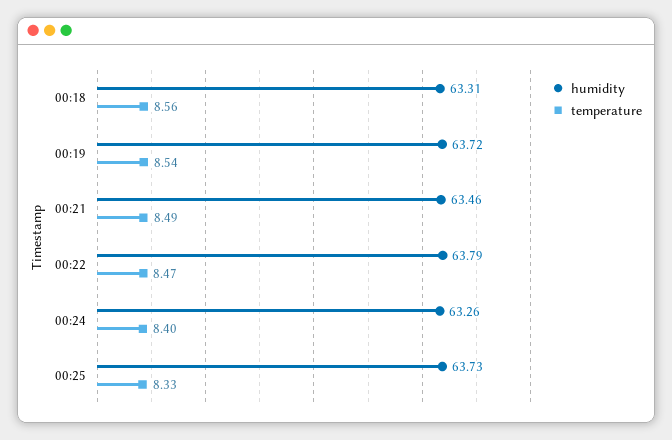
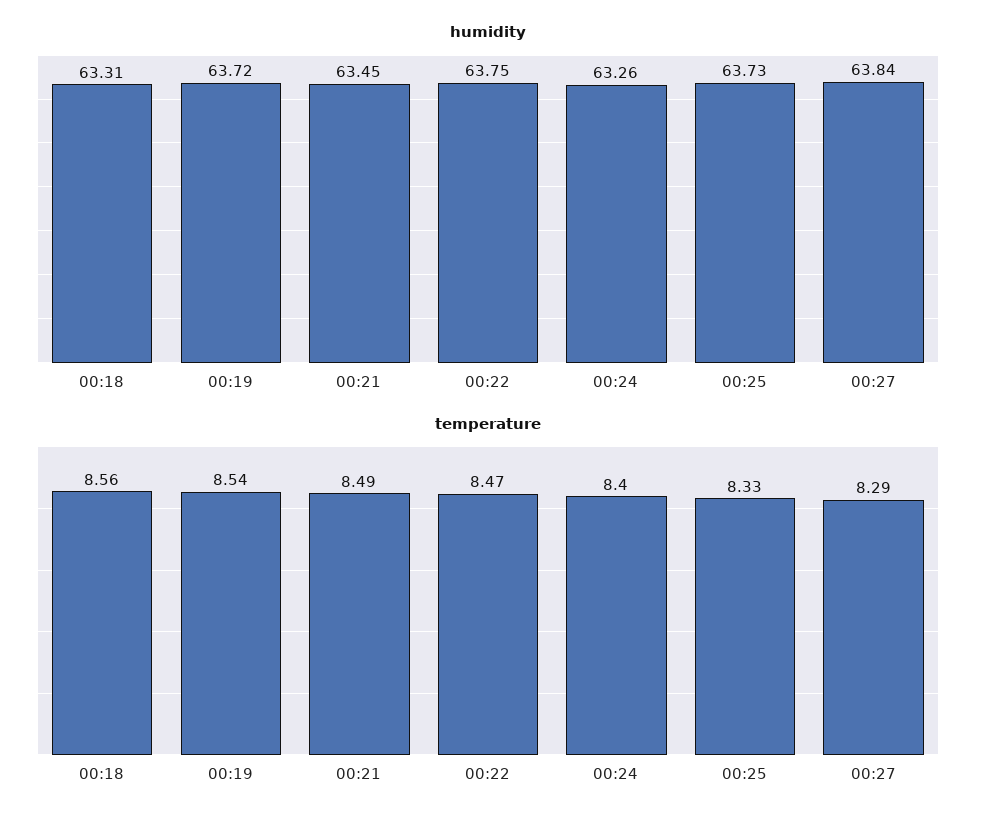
humidity, 00:21: 63.46 -> 63.45
humidity, 00:22: 63.79 -> 63.75
humidity, 00:27: none -> 63.84
temperature, 00:27: none -> 8.29

